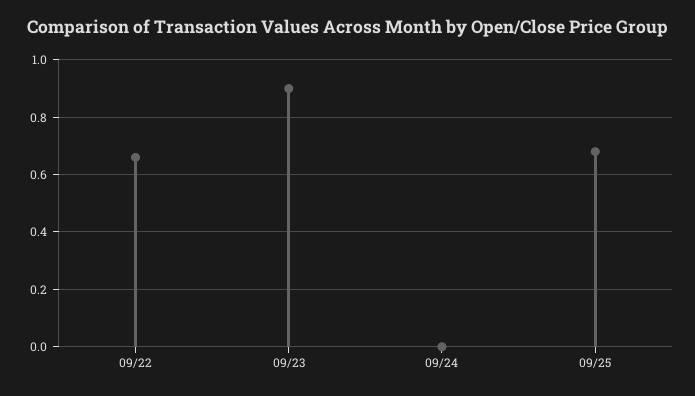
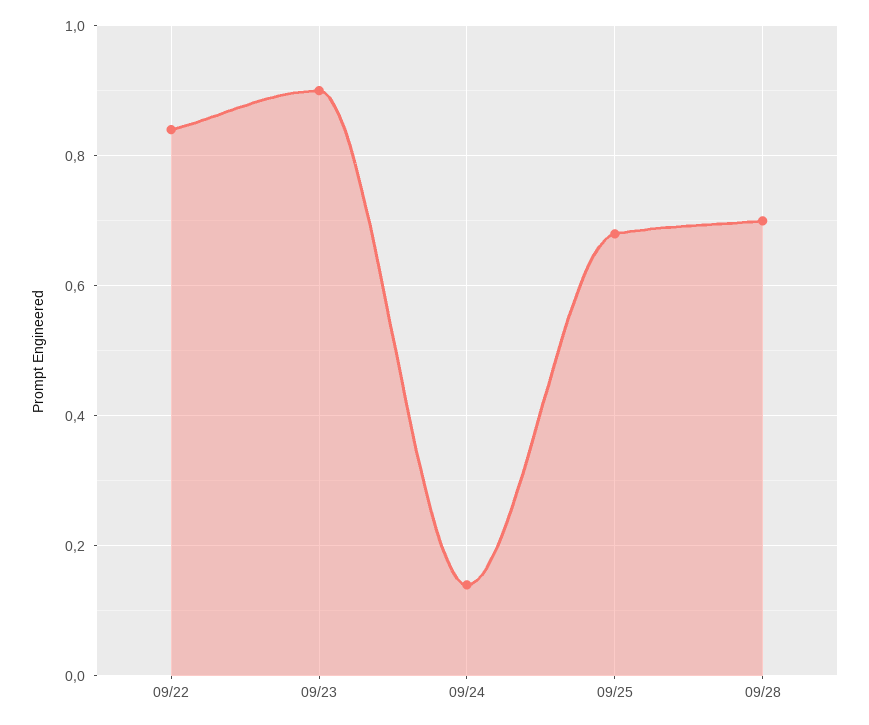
09/22: 0.65 -> 0.85
09/24: 0 -> 0.15
09/28: none -> 0.7

